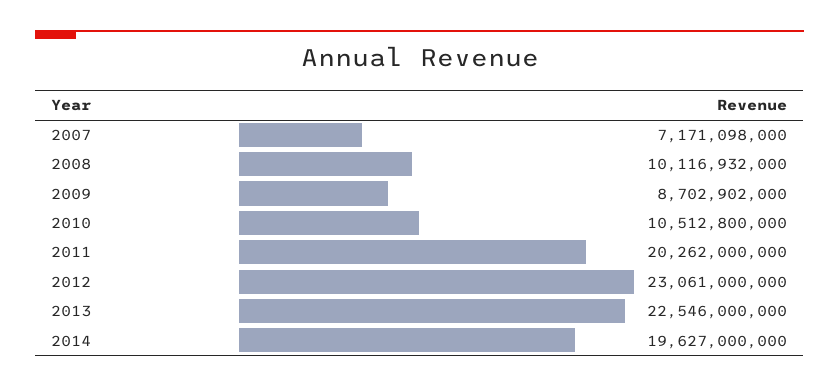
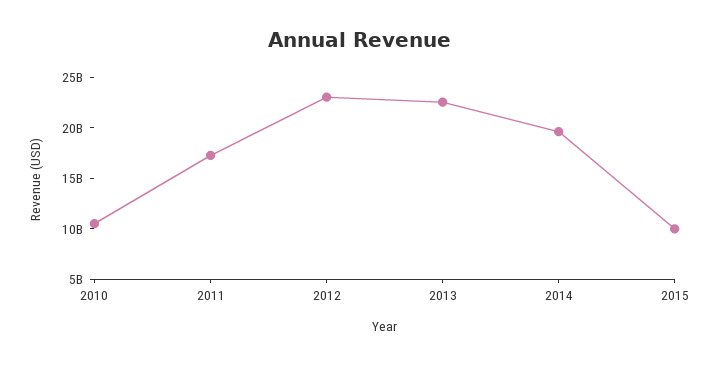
2007: 7171098000 -> none
2008: 10116932000 -> none
2009: 8702902000 -> none
2011: 20262000000 -> 17000000000
2015: none -> 10000000000

